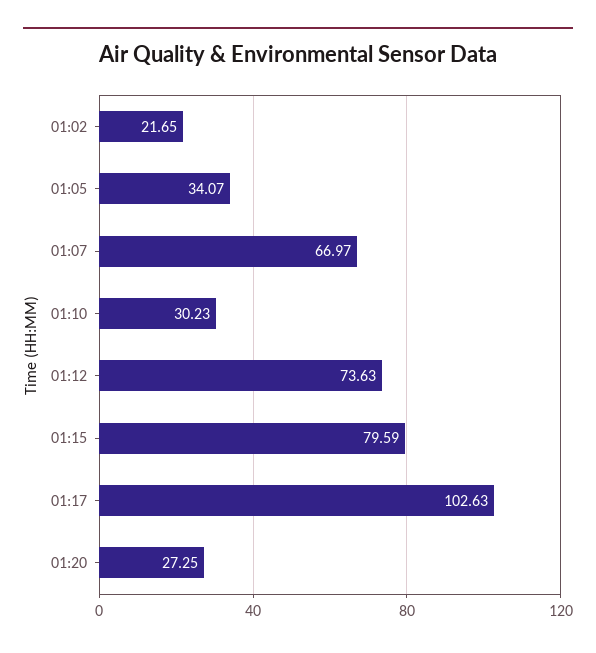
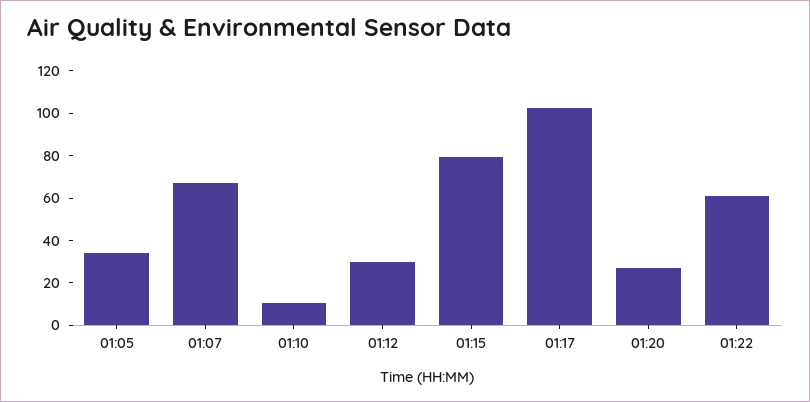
01:02: 21.65 -> none
01:10: 30.23 -> 10
01:12: 73.63 -> 30
01:22: none -> 60

